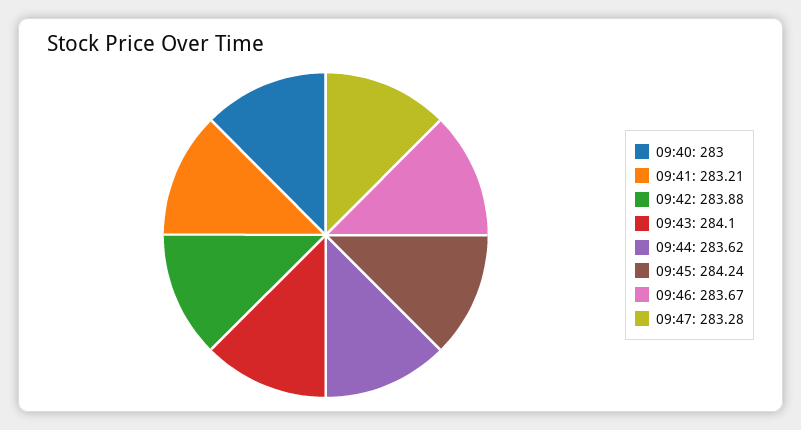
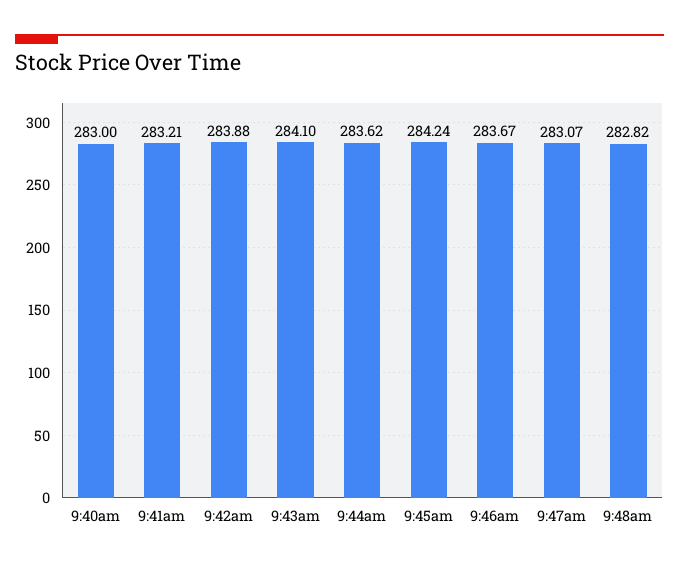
09:47: 283.28 -> 283.07
9:48am: none -> 282.82

